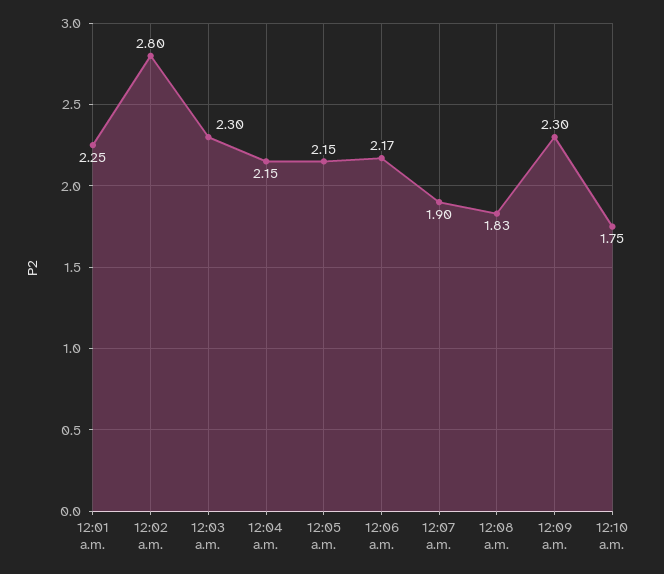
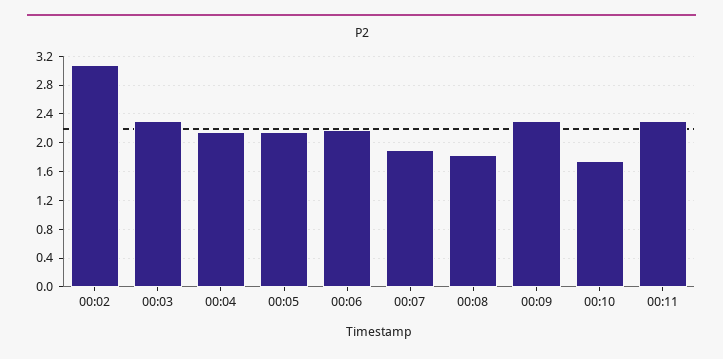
12:01 a.m.: 2.25 -> none
12:02 a.m.: 2.8 -> 3.1
00:11: none -> 2.3

